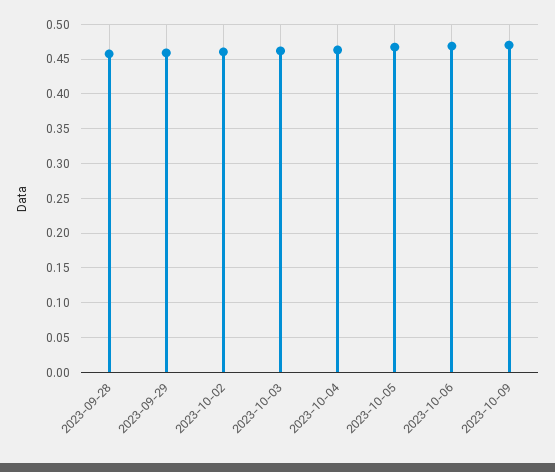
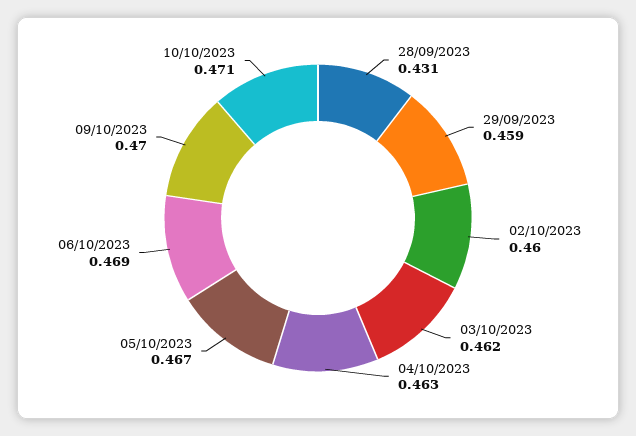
2023-09-28: 0.46 -> 0.431
10/10/2023: none -> 0.471

